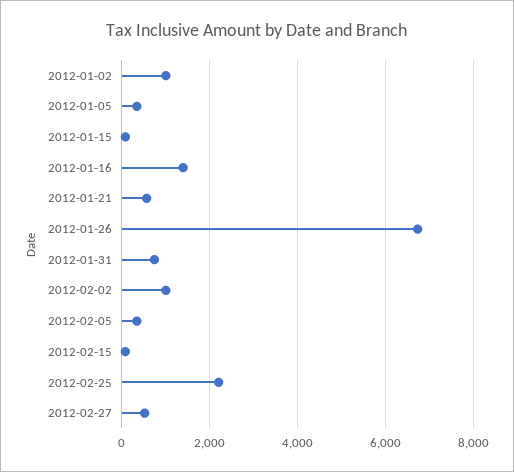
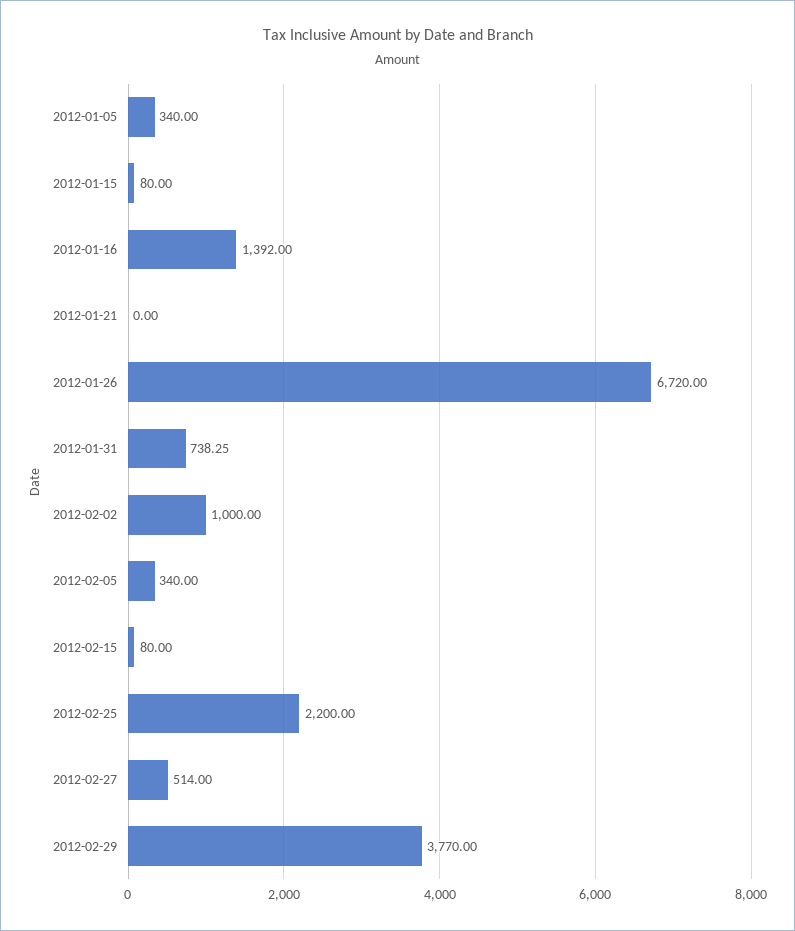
2012-01-02: 1000 -> none
2012-01-21: 600 -> 0
2012-02-29: none -> 3770

